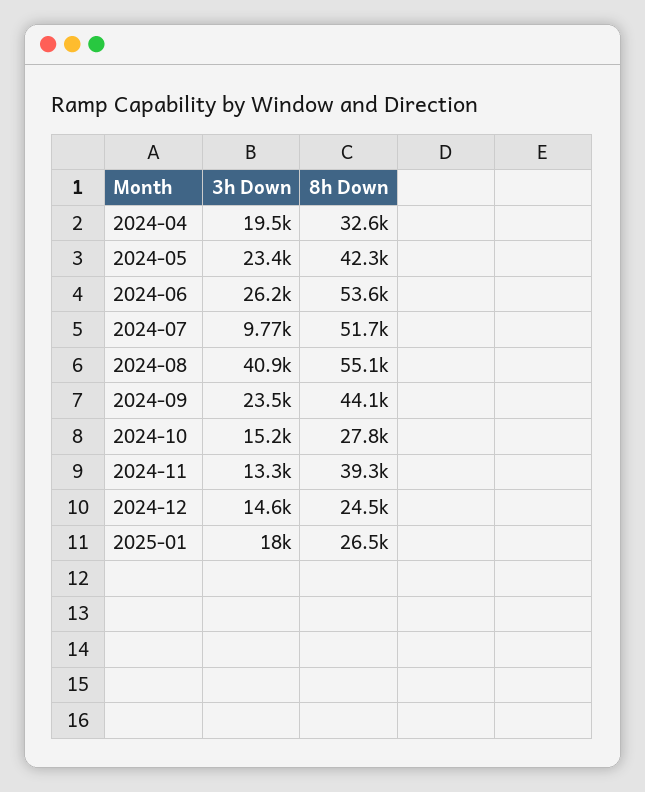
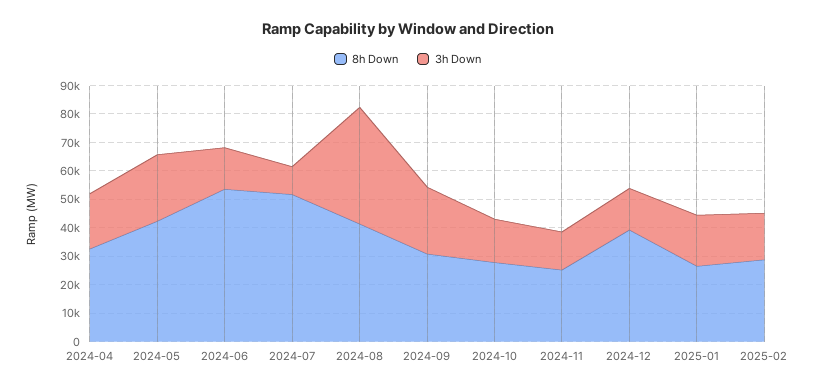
3h Down, 2024-06: 26200 -> 15000
8h Down, 2024-08: 55100 -> 40000
8h Down, 2024-09: 44100 -> 30000
8h Down, 2024-11: 39300 -> 25000
8h Down, 2024-12: 24500 -> 40000
8h Down, 2025-02: none -> 30000
3h Down, 2025-02: none -> 15000

